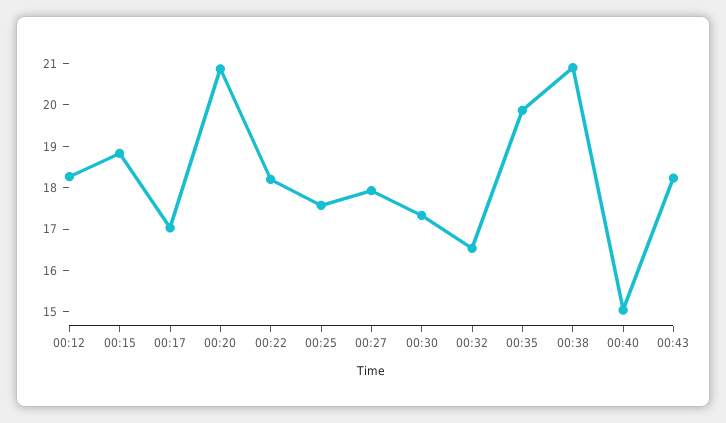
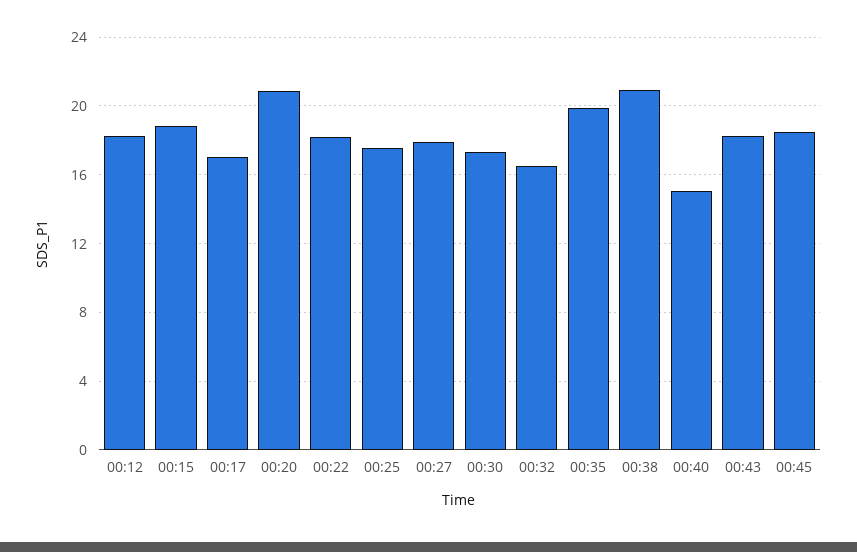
00:45: none -> 18.5

